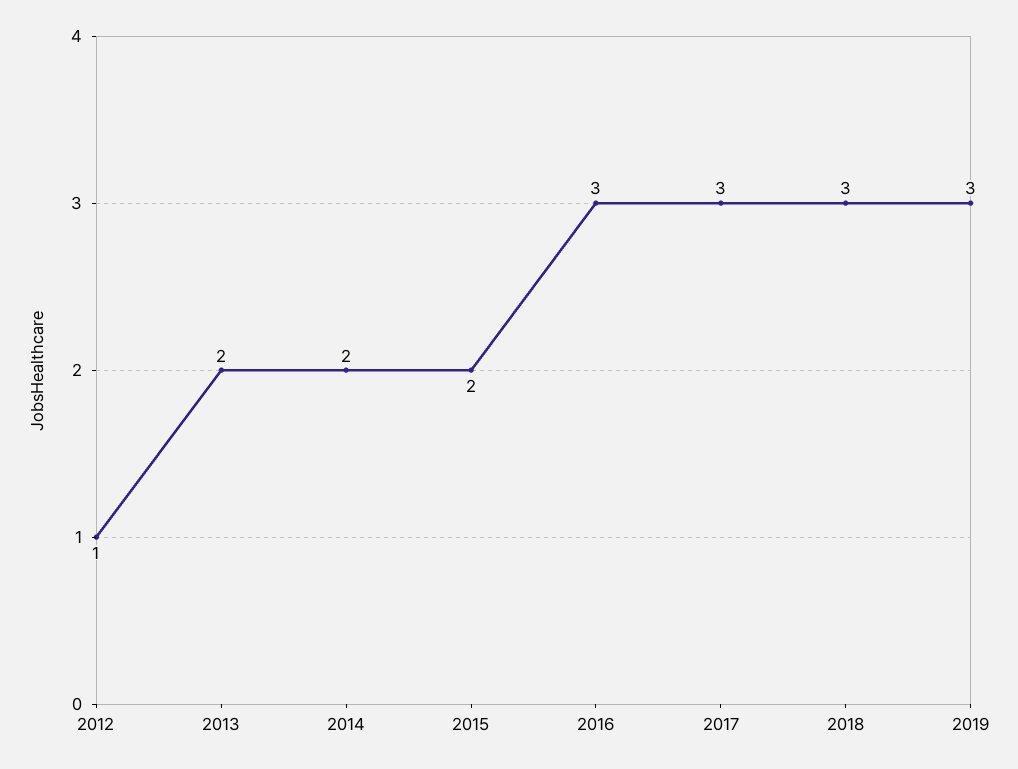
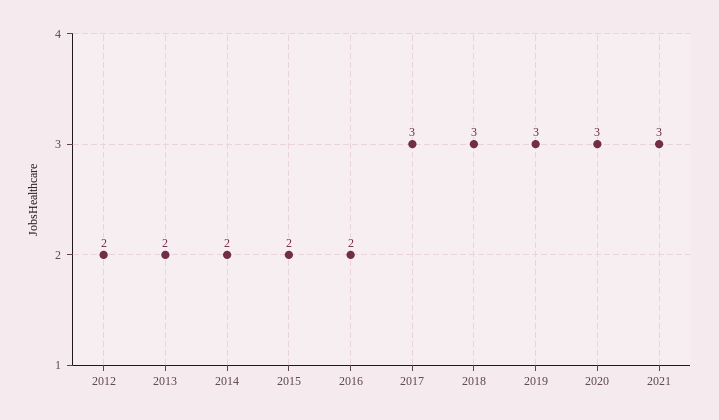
2012: 1 -> 2
2016: 3 -> 2
2020: none -> 3
2021: none -> 3

